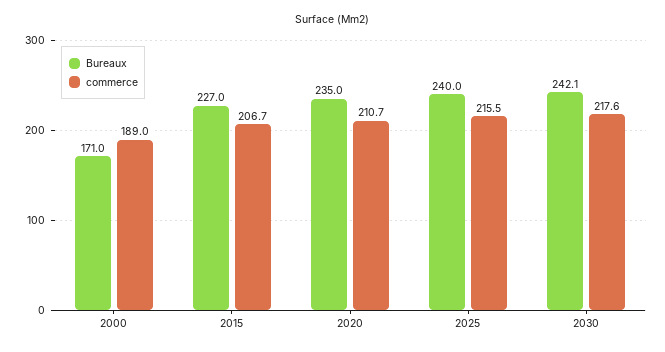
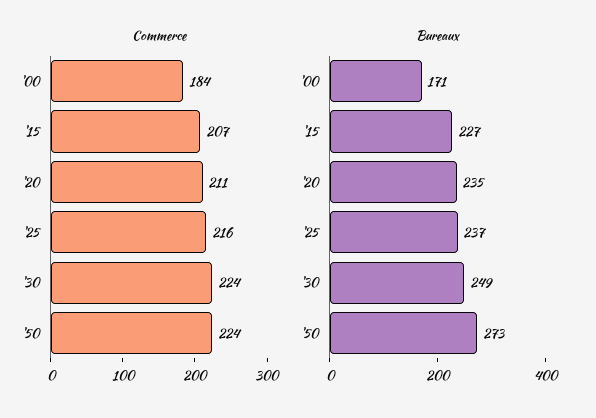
commerce, 2000: 189 -> 184
Bureaux, 2025: 240 -> 237
Bureaux, 2030: 242.1 -> 249
commerce, 2030: 217.6 -> 224
commerce, '50: none -> 224
Bureaux, '50: none -> 273

